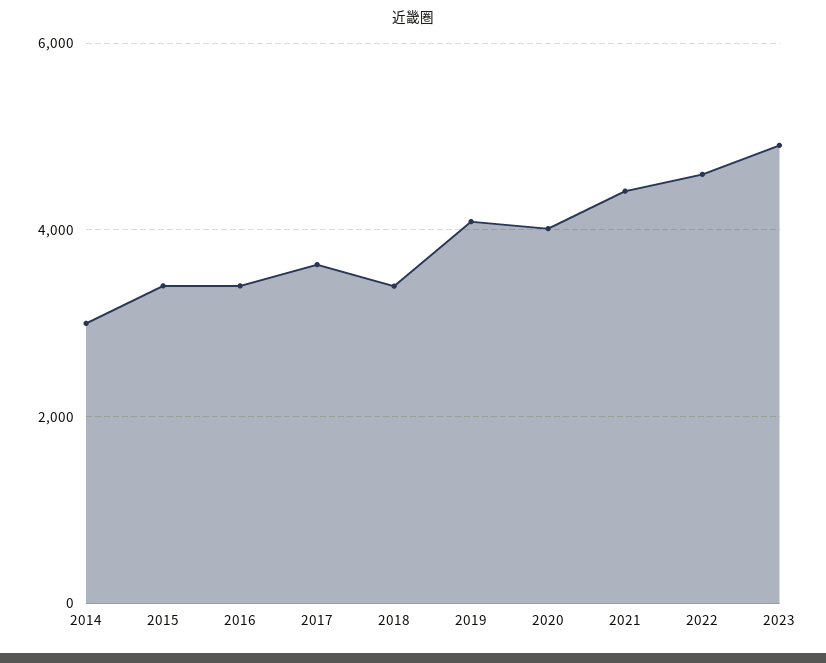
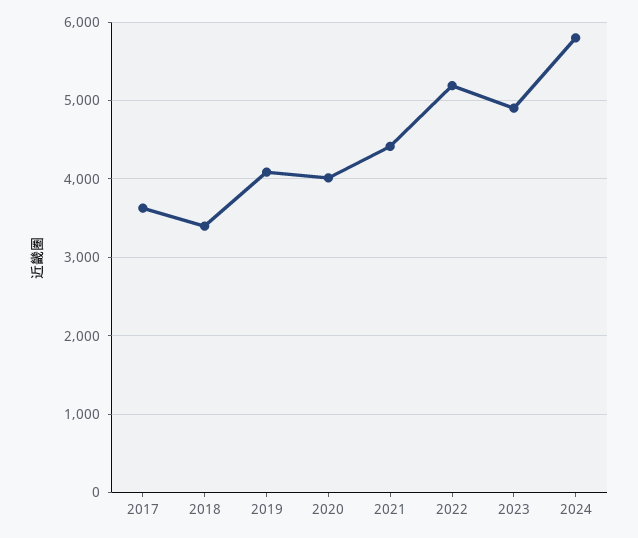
2014: 3000 -> none
2015: 3400 -> none
2016: 3400 -> none
2022: 4600 -> 5200
2024: none -> 5800

